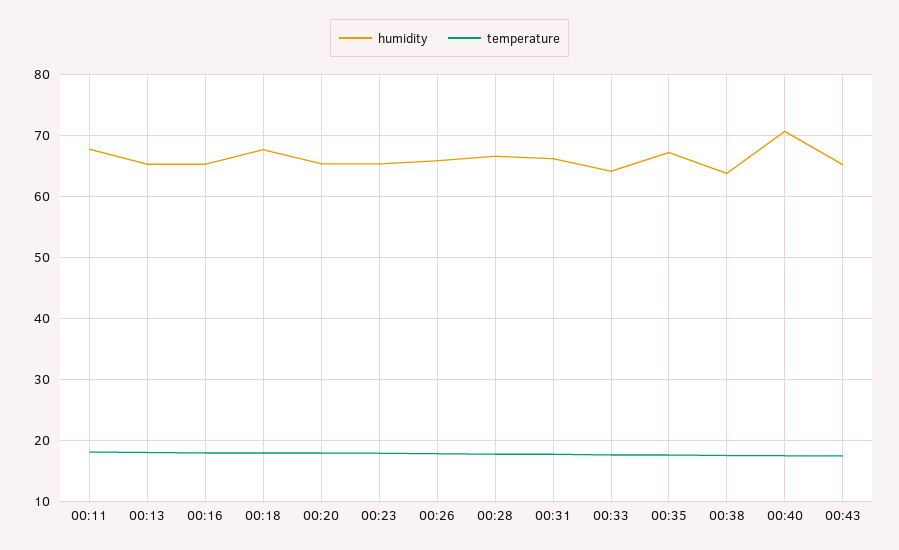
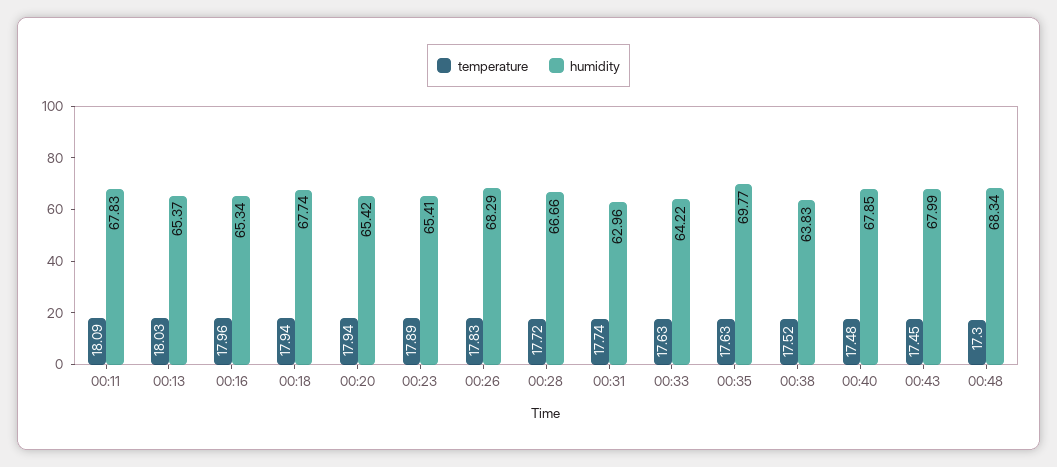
humidity, 00:26: 66 -> 68.29
humidity, 00:31: 66 -> 62.96
humidity, 00:35: 67 -> 69.77
humidity, 00:40: 71 -> 67.85
humidity, 00:43: 65 -> 67.99
temperature, 00:48: none -> 17.3
humidity, 00:48: none -> 68.34

